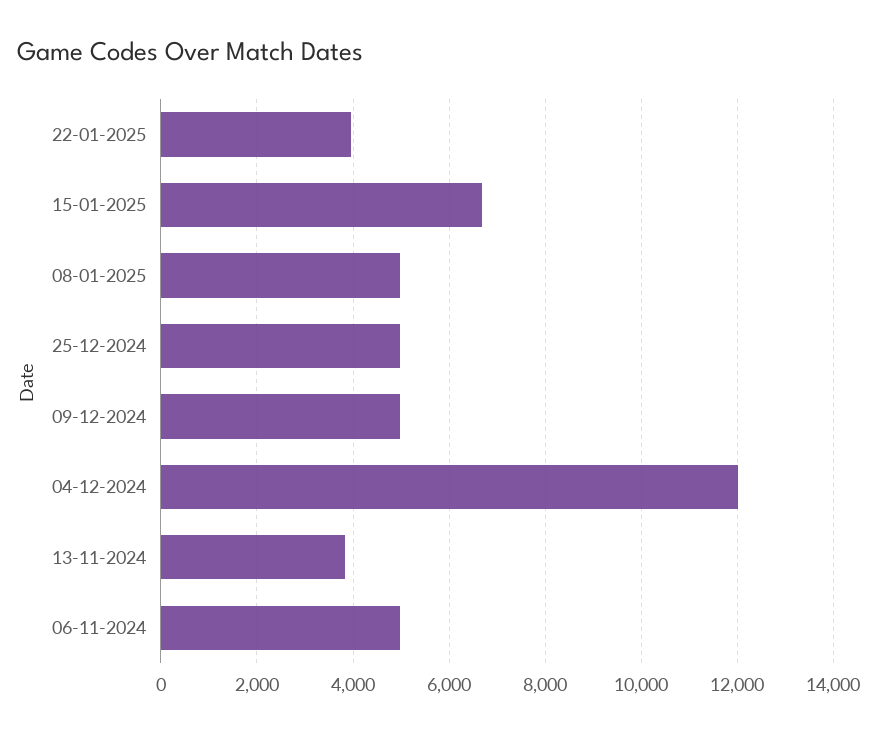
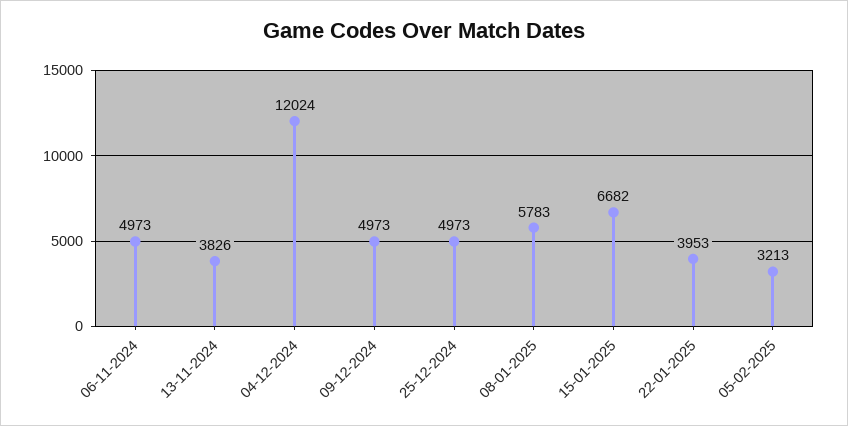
08-01-2025: 5000 -> 5783
05-02-2025: none -> 3213

